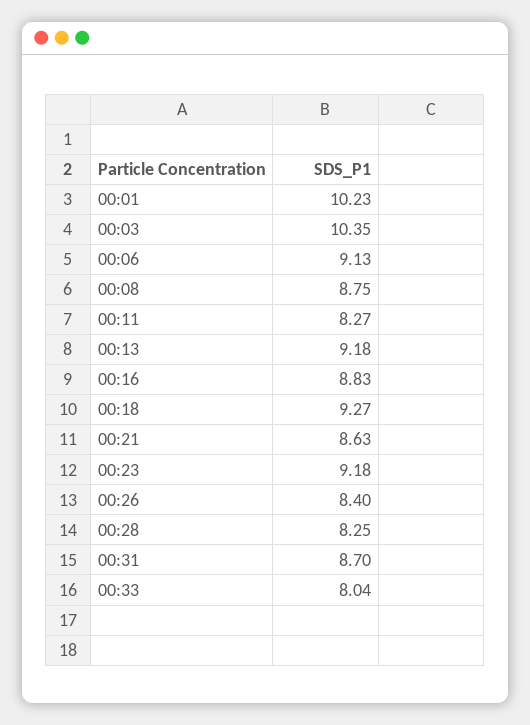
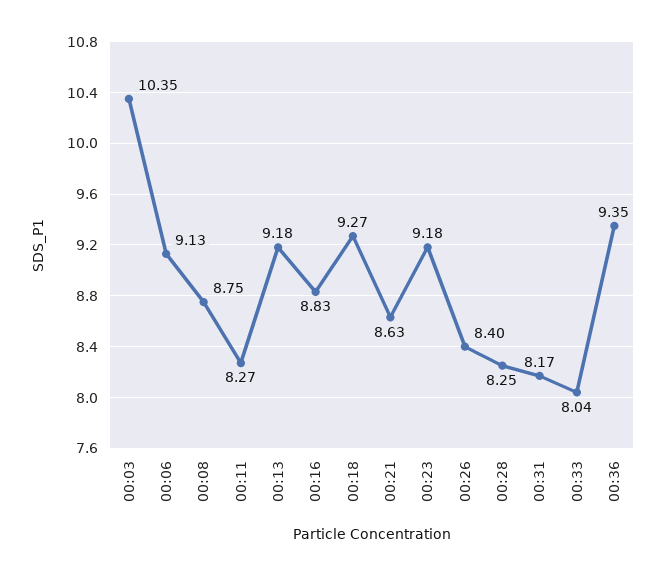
00:01: 10.23 -> none
00:31: 8.7 -> 8.17
00:36: none -> 9.35

